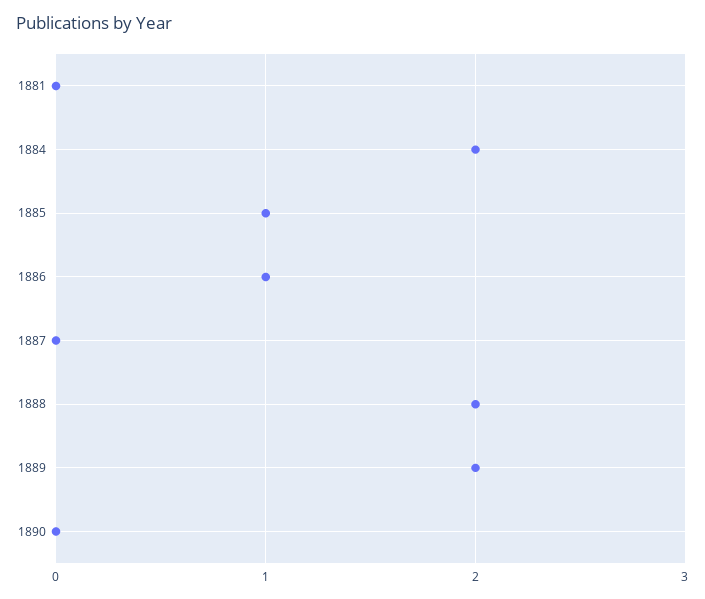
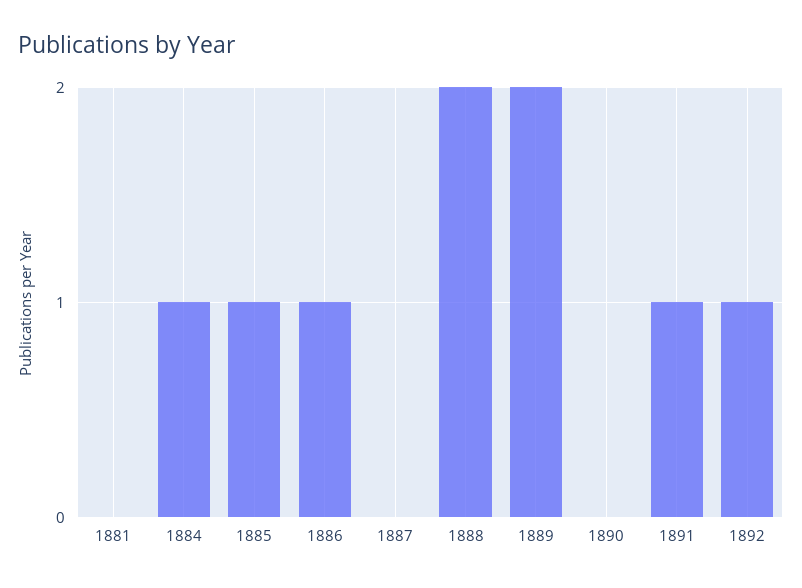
1884: 2 -> 1
1891: none -> 1
1892: none -> 1

